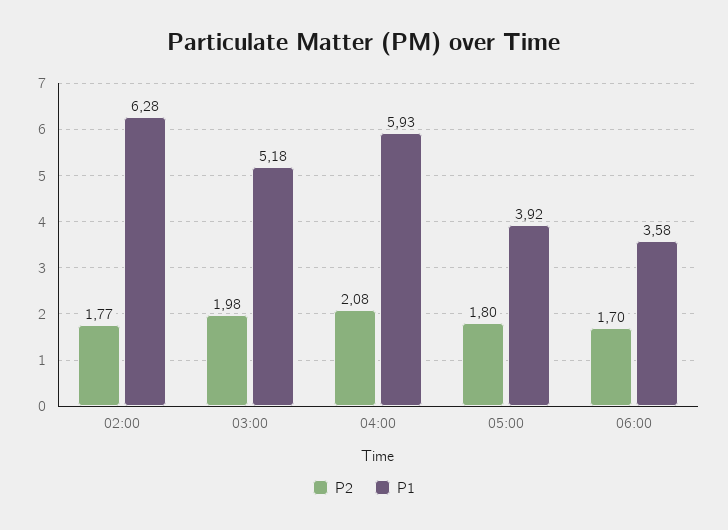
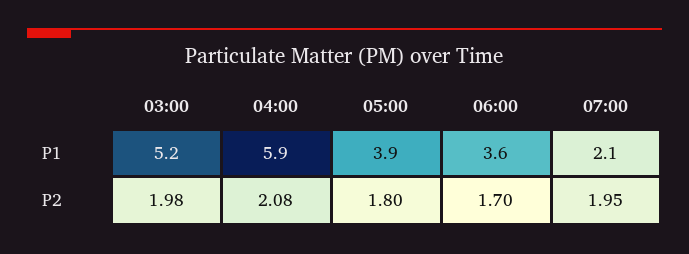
P2, 02:00: 1.77 -> none
P1, 02:00: 6.28 -> none
P1, 07:00: none -> 2.1
P2, 07:00: none -> 1.95

